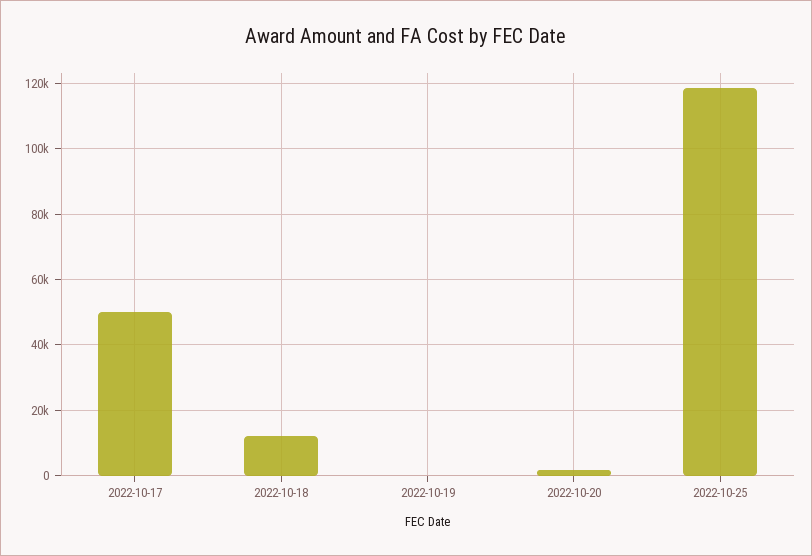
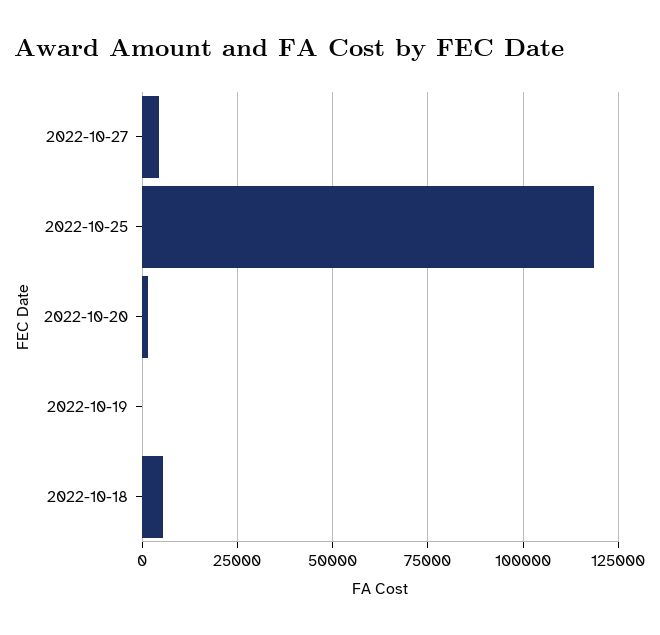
2022-10-17: 50000 -> none
2022-10-18: 12000 -> 5000
2022-10-27: none -> 5000

